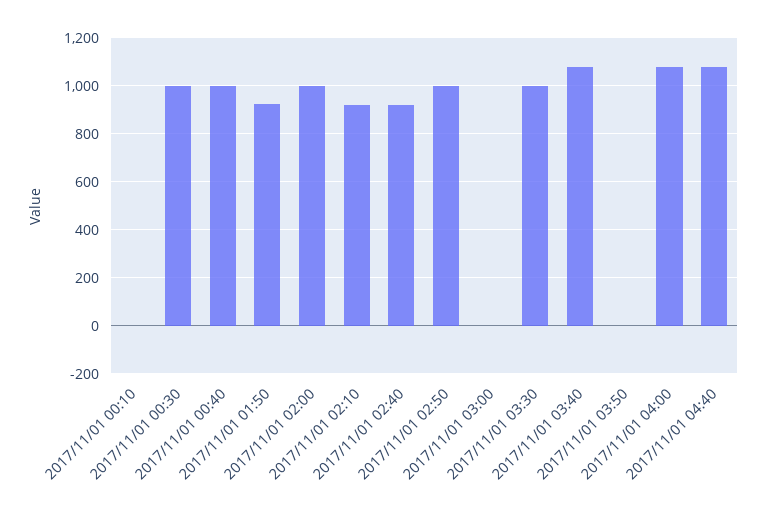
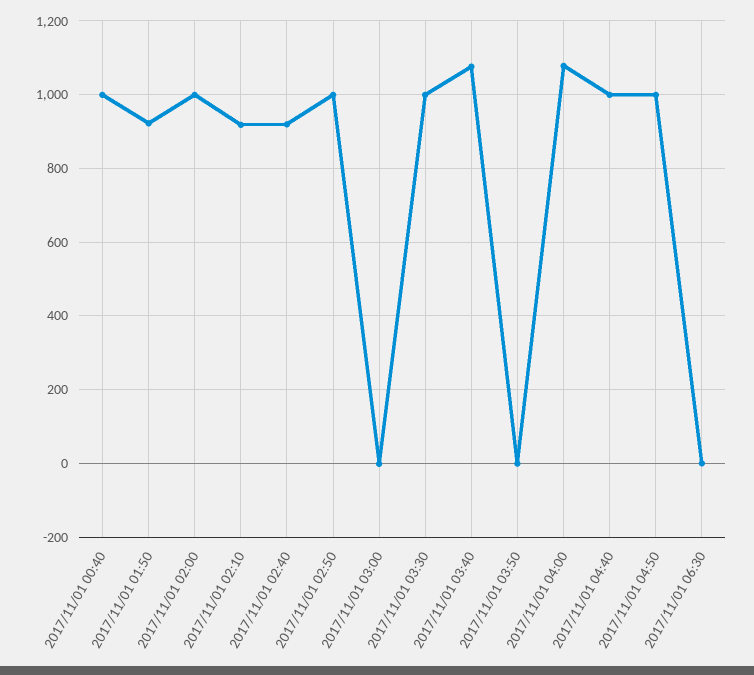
2017/11/01 00:10: 0 -> none
2017/11/01 00:30: 1000 -> none
2017/11/01 04:40: 1075 -> 1000
2017/11/01 04:50: none -> 1000
2017/11/01 06:30: none -> 0

